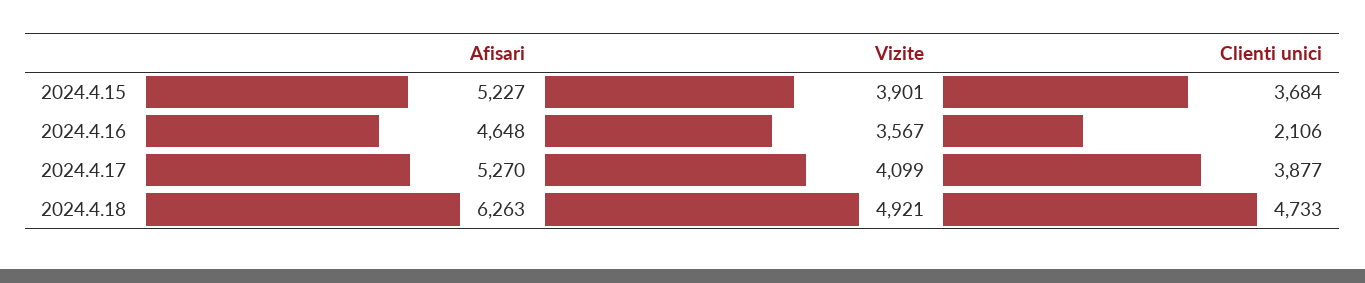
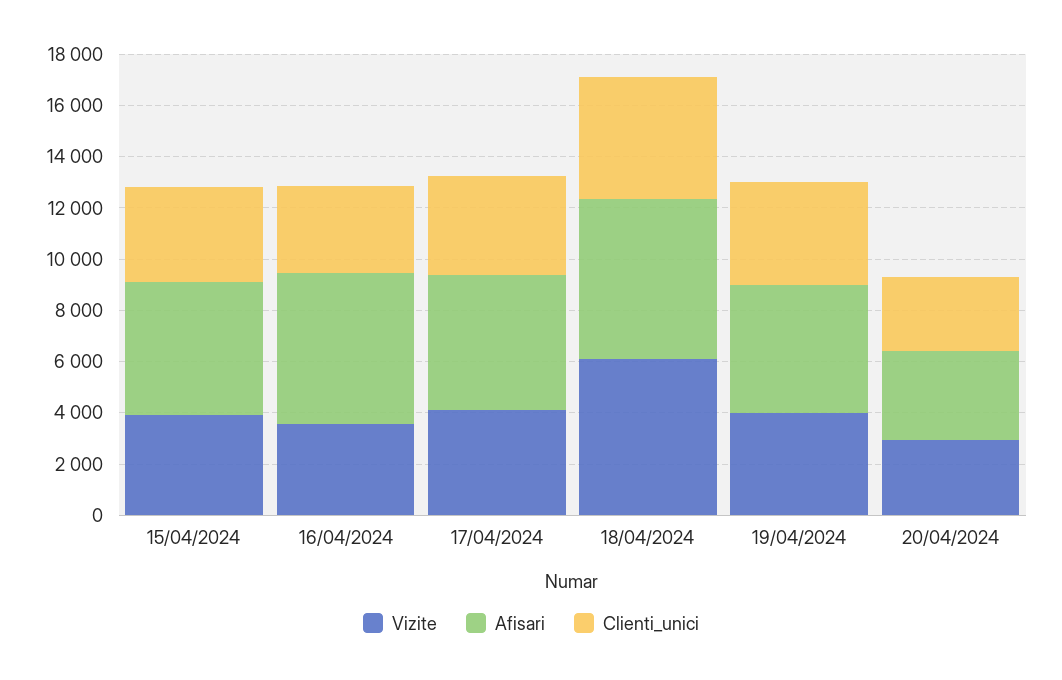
Afisari, 2024.4.16: 4648 -> 6000
Clienti unici, 2024.4.16: 2106 -> 3500
Vizite, 2024.4.18: 4921 -> 6000
Vizite, 19/04/2024: none -> 4000
Afisari, 19/04/2024: none -> 5000
Clienti unici, 19/04/2024: none -> 4000
Vizite, 20/04/2024: none -> 3000
Afisari, 20/04/2024: none -> 3500
Clienti unici, 20/04/2024: none -> 3000

